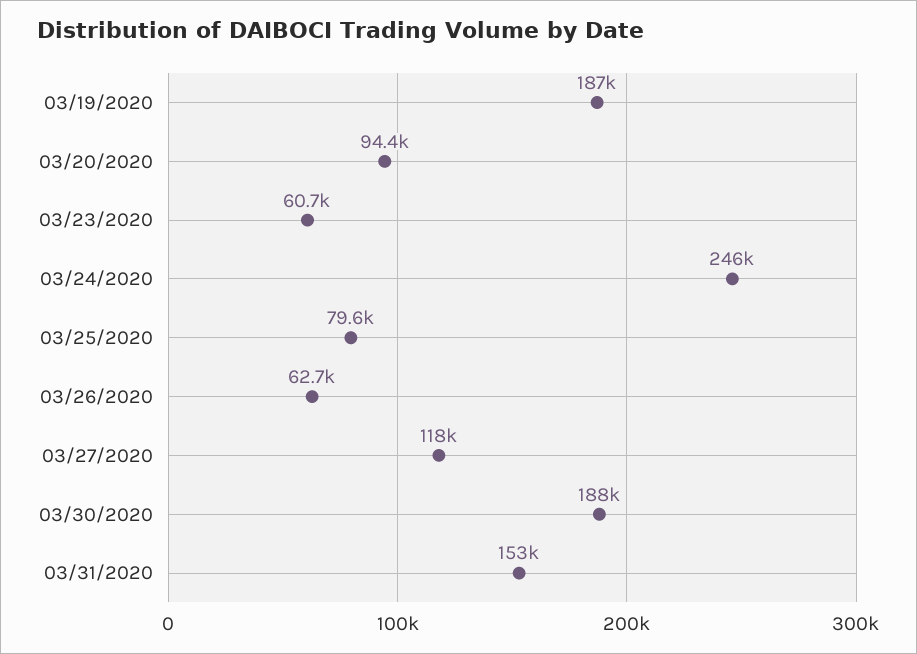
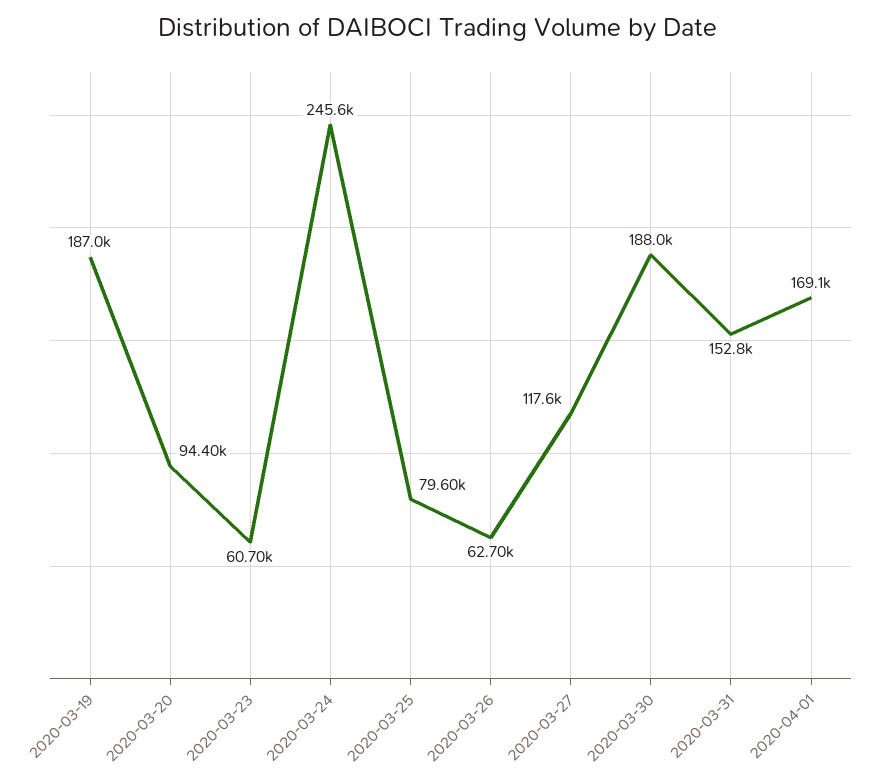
2020-04-01: none -> 169100

